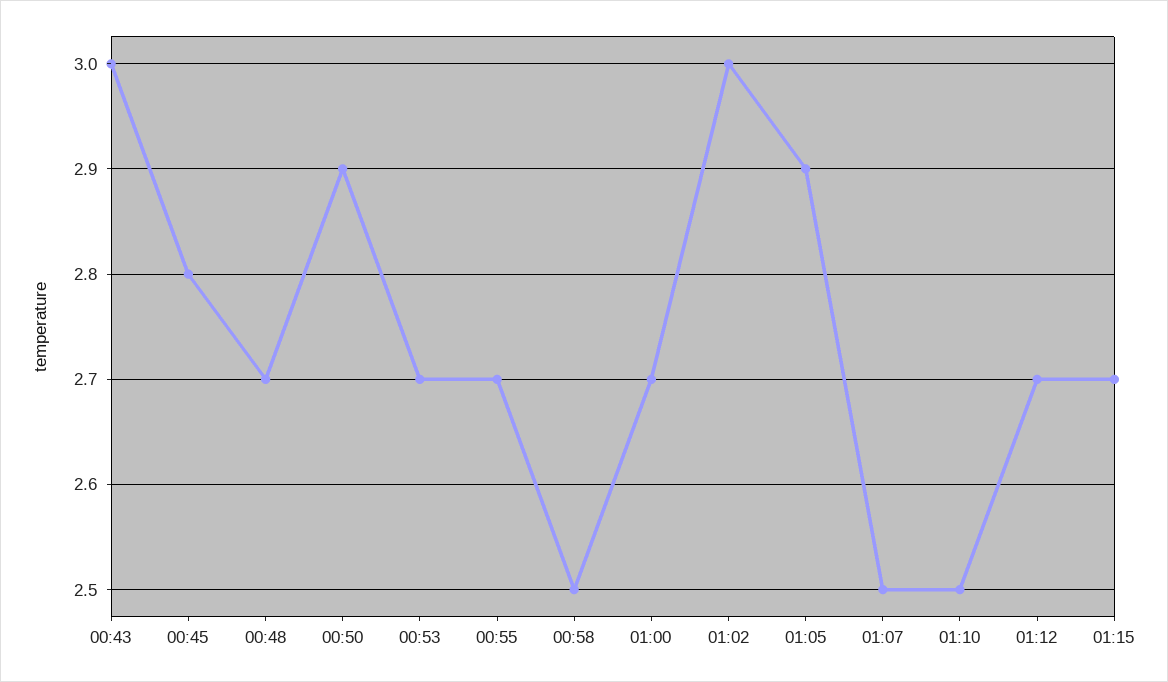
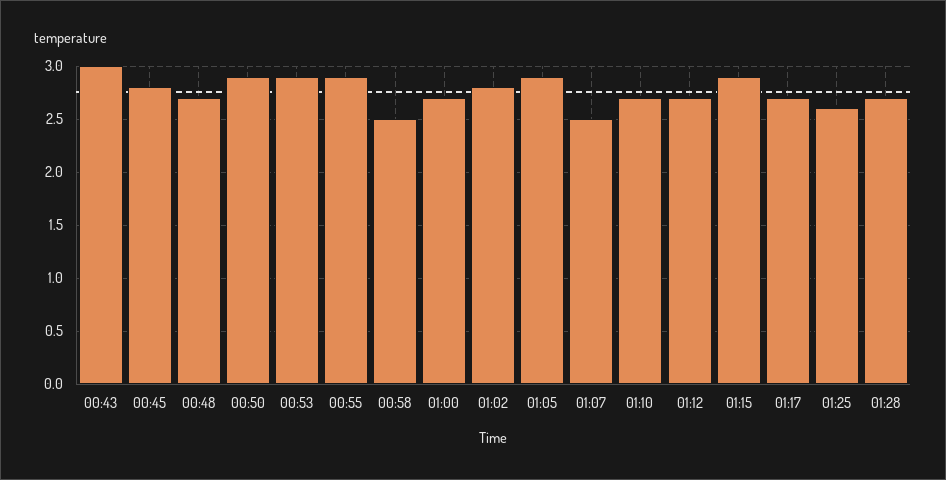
00:53: 2.7 -> 2.9
00:55: 2.7 -> 2.9
01:02: 3 -> 2.8
01:10: 2.5 -> 2.7
01:15: 2.7 -> 2.9
01:17: none -> 2.7
01:25: none -> 2.6
01:28: none -> 2.7

